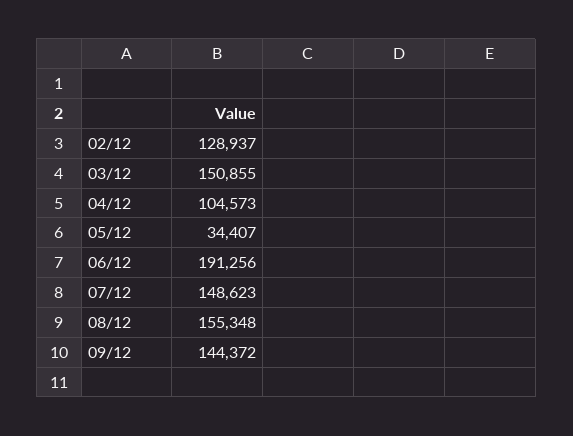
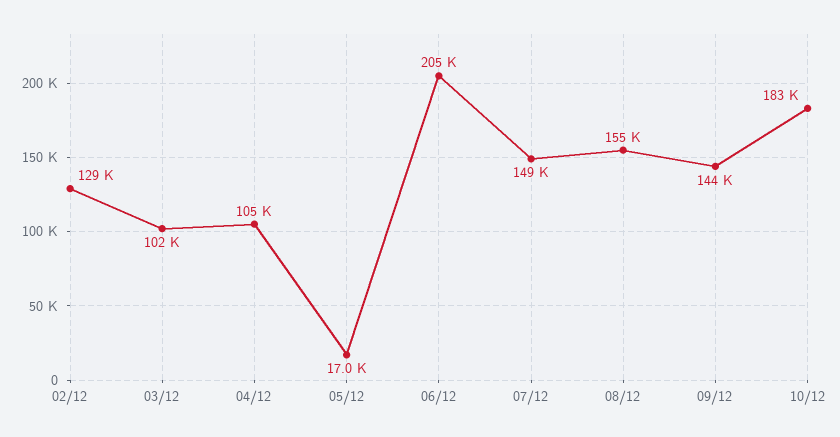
03/12: 150855 -> 102000
05/12: 34407 -> 17000
06/12: 191256 -> 205000
10/12: none -> 183000

